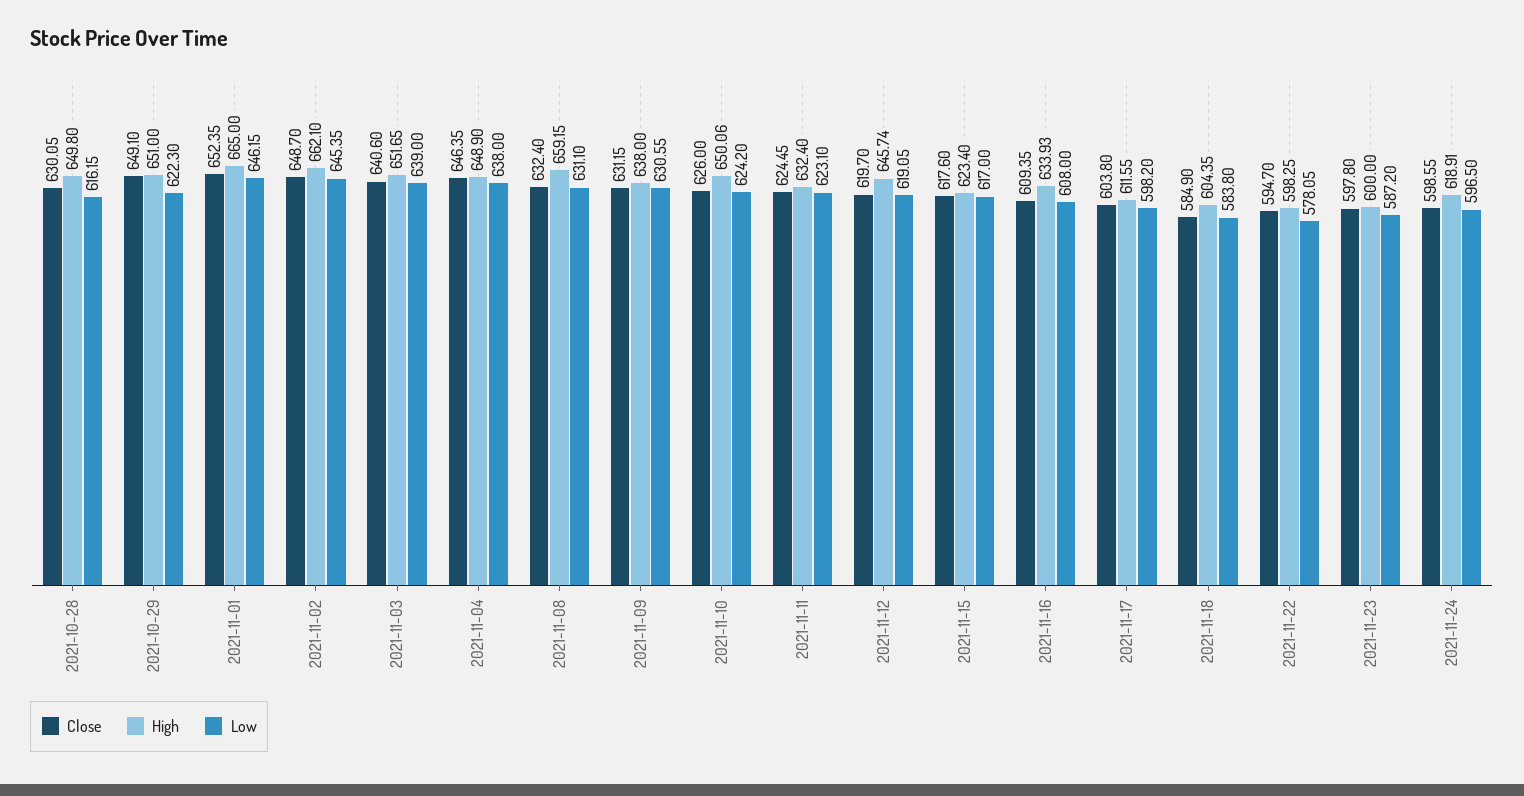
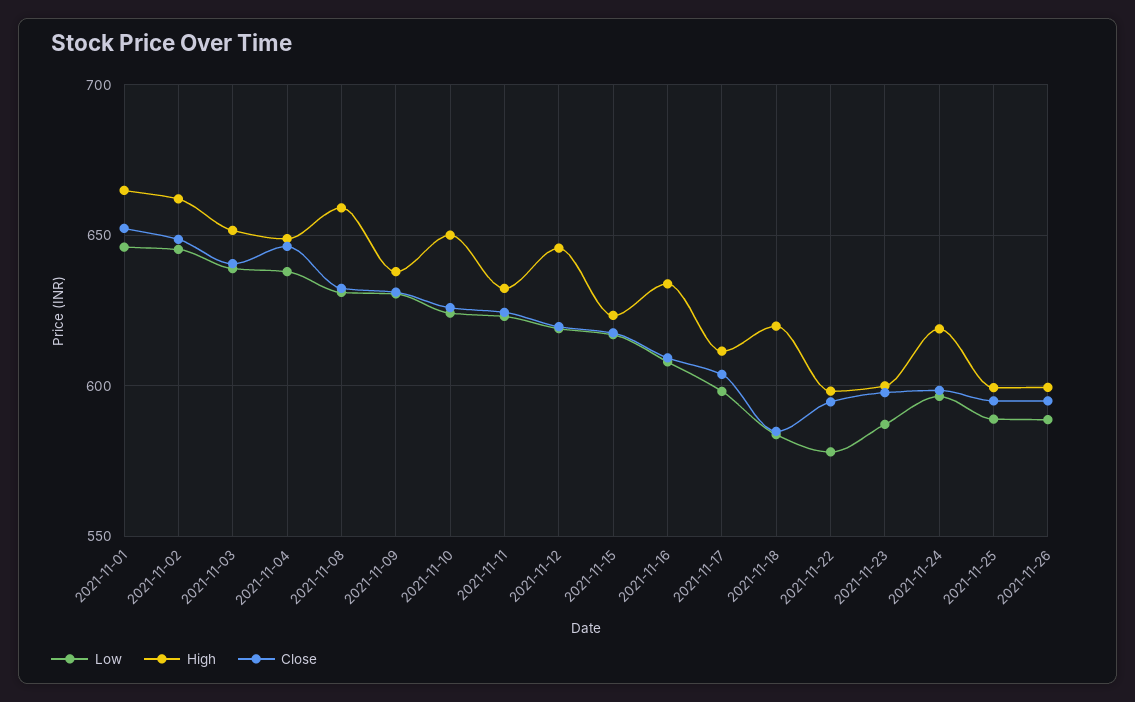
Close, 2021-10-28: 630.05 -> none
High, 2021-10-28: 649.8 -> none
Low, 2021-10-28: 616.15 -> none
Close, 2021-10-29: 649.1 -> none
High, 2021-10-29: 651 -> none
Low, 2021-10-29: 622.3 -> none
High, 2021-11-18: 604.35 -> 620
Low, 2021-11-25: none -> 590
High, 2021-11-25: none -> 600
Close, 2021-11-25: none -> 595
Low, 2021-11-26: none -> 590
High, 2021-11-26: none -> 600
Close, 2021-11-26: none -> 595

